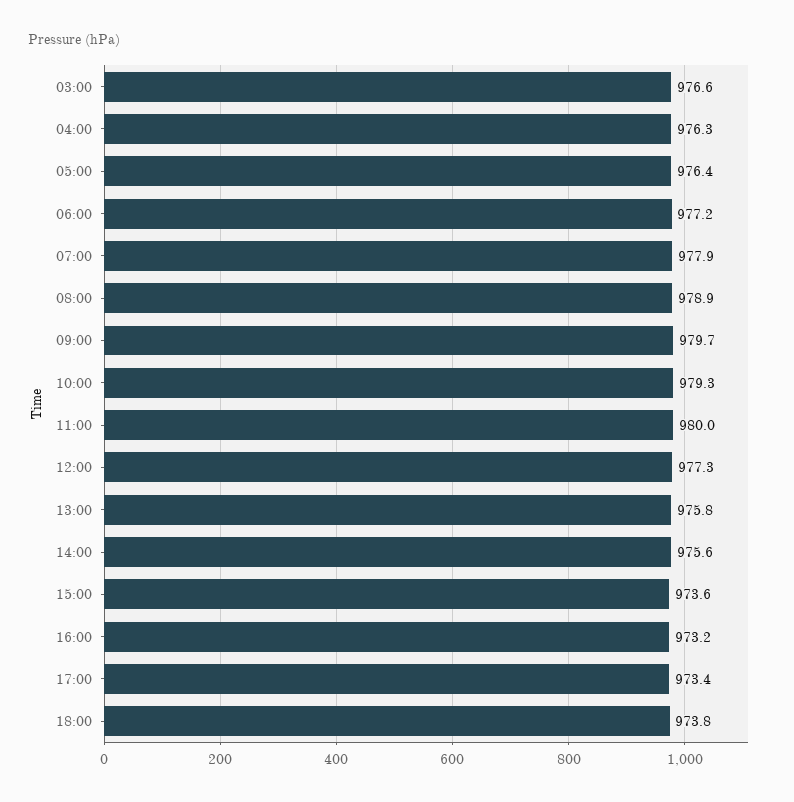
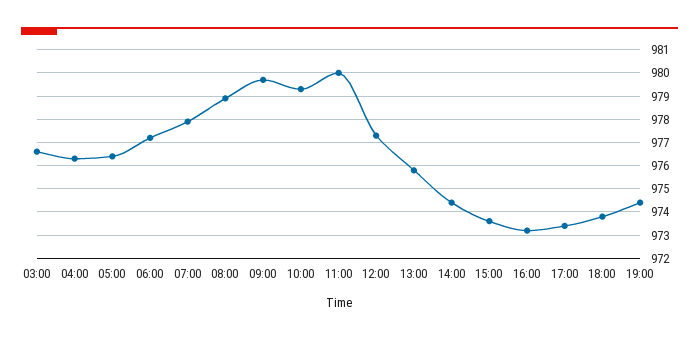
14:00: 975.6 -> 974.5
19:00: none -> 974.5

